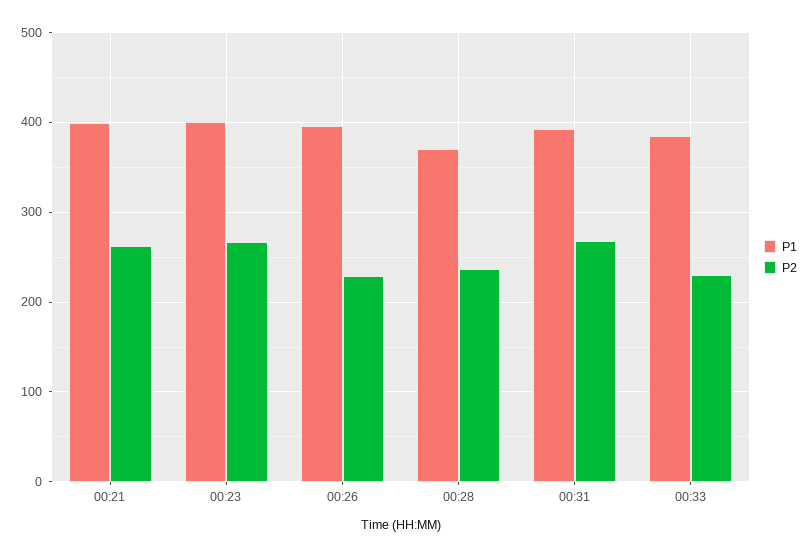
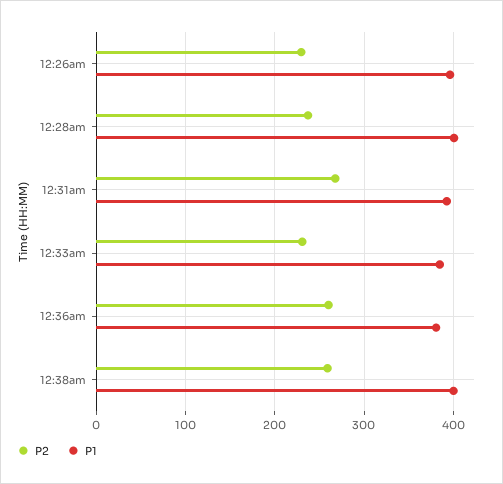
P1, 00:21: 400 -> none
P2, 00:21: 260 -> none
P1, 00:23: 400 -> none
P2, 00:23: 270 -> none
P1, 00:28: 370 -> 400
P2, 12:36am: none -> 260
P1, 12:36am: none -> 380
P2, 12:38am: none -> 260
P1, 12:38am: none -> 400

